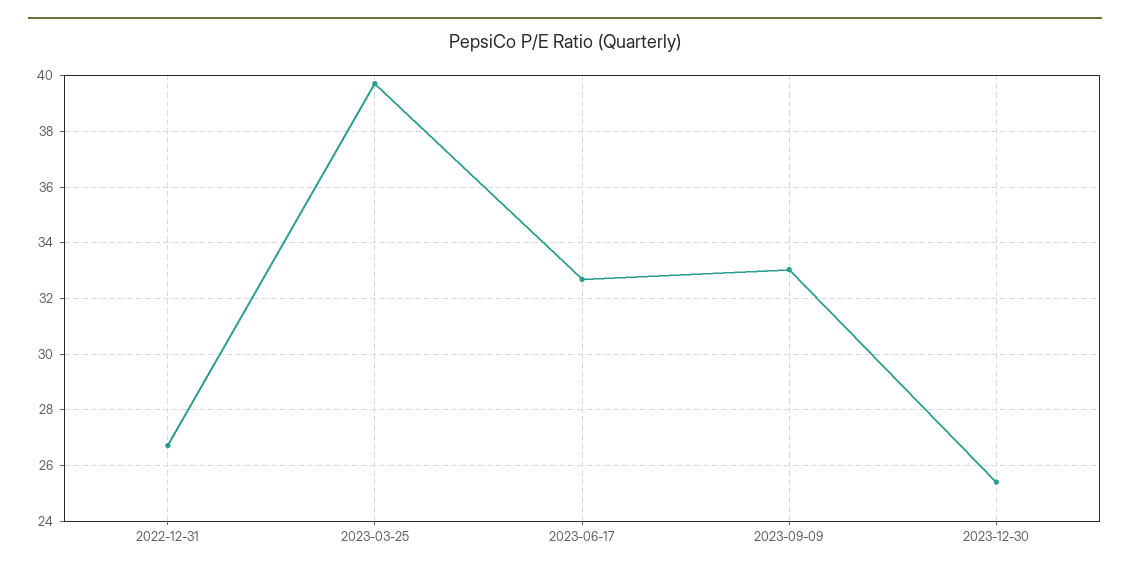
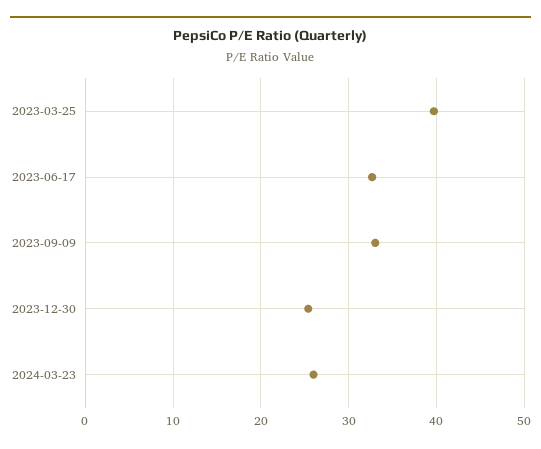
2022-12-31: 26.75 -> none
2024-03-23: none -> 26

